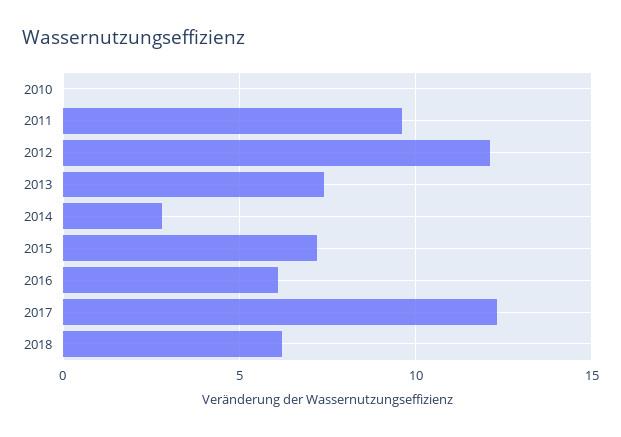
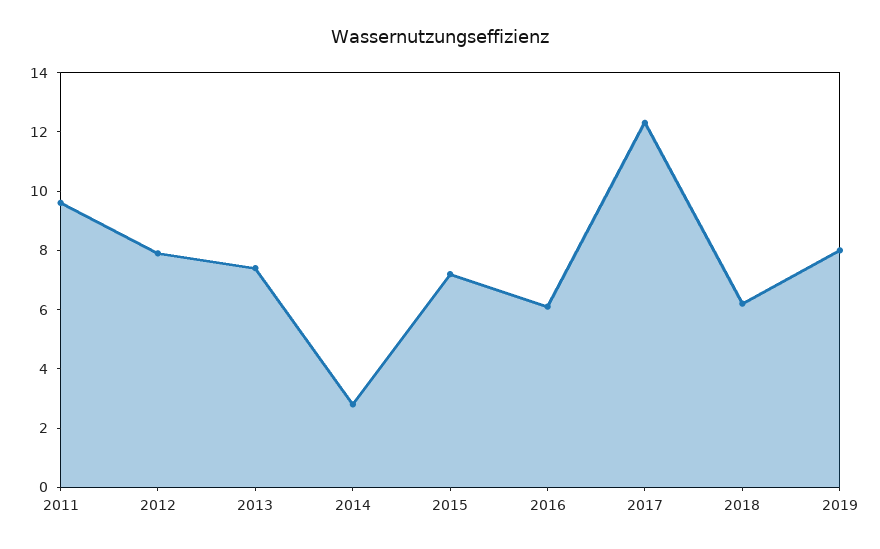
2010: 0 -> none
2012: 12 -> 8
2019: none -> 8

